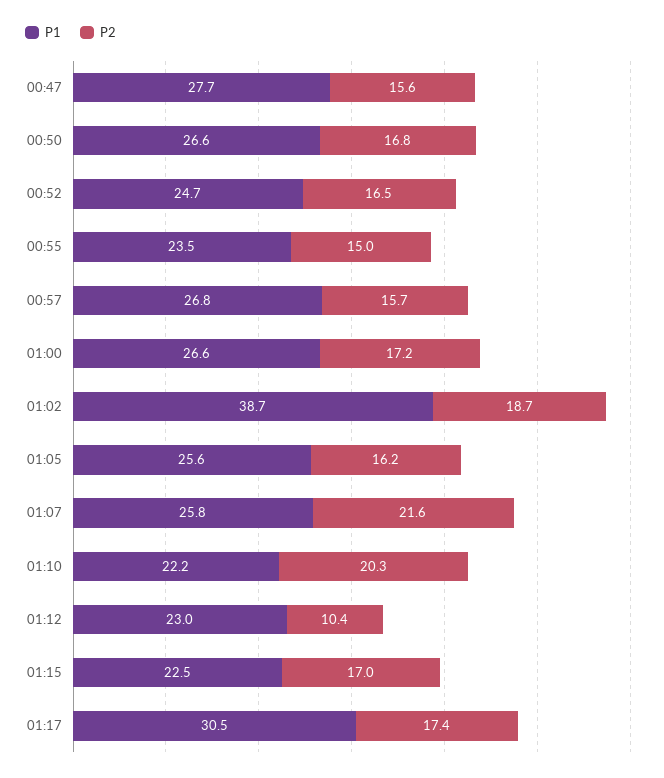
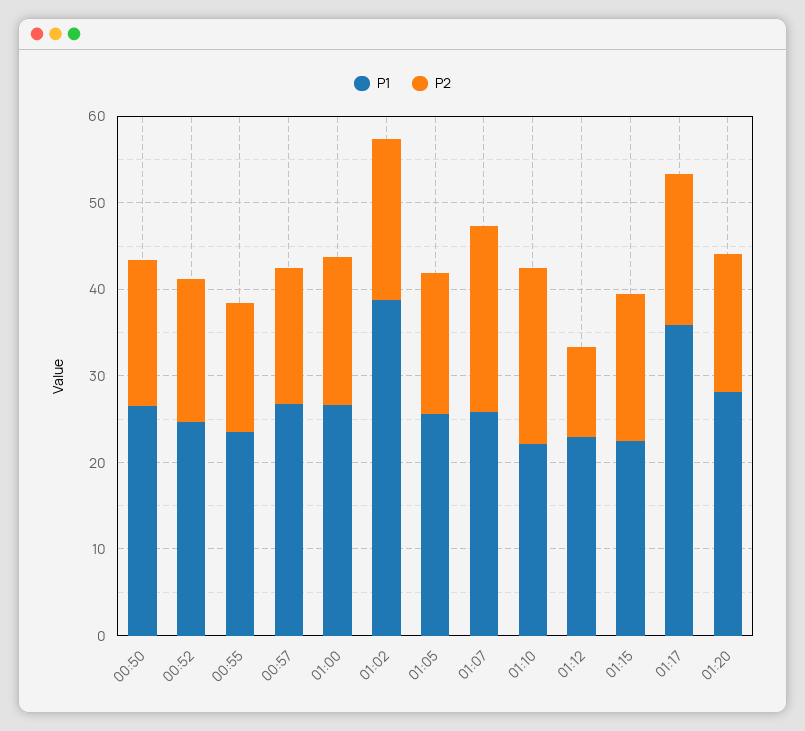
P1, 00:47: 27.7 -> none
P2, 00:47: 15.6 -> none
P1, 01:17: 30.5 -> 36
P1, 01:20: none -> 28
P2, 01:20: none -> 16

